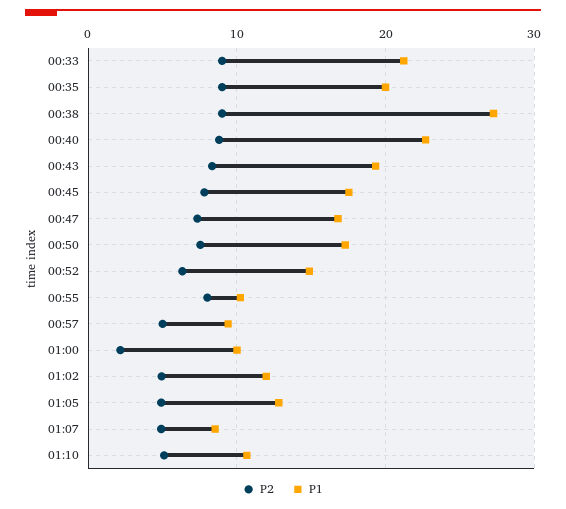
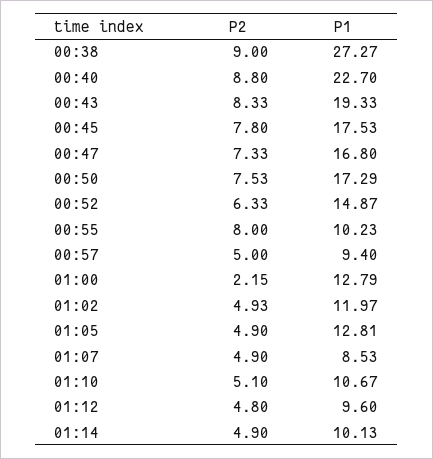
P2, 00:33: 9 -> none
P1, 00:33: 21 -> none
P2, 00:35: 9 -> none
P1, 00:35: 20 -> none
P1, 01:00: 10 -> 12.79
P2, 01:12: none -> 4.8
P1, 01:12: none -> 9.6
P2, 01:14: none -> 4.9
P1, 01:14: none -> 10.13

